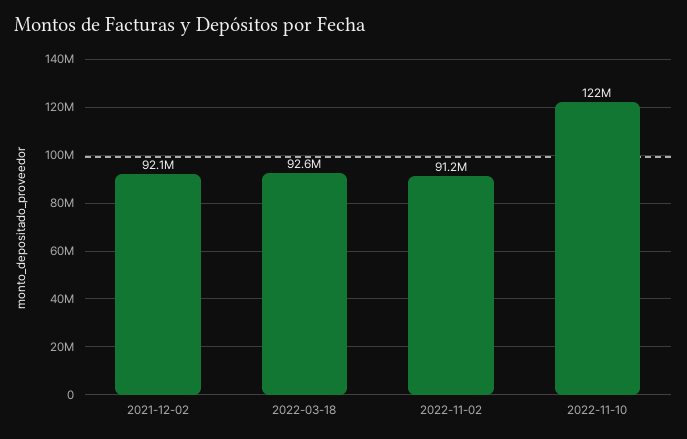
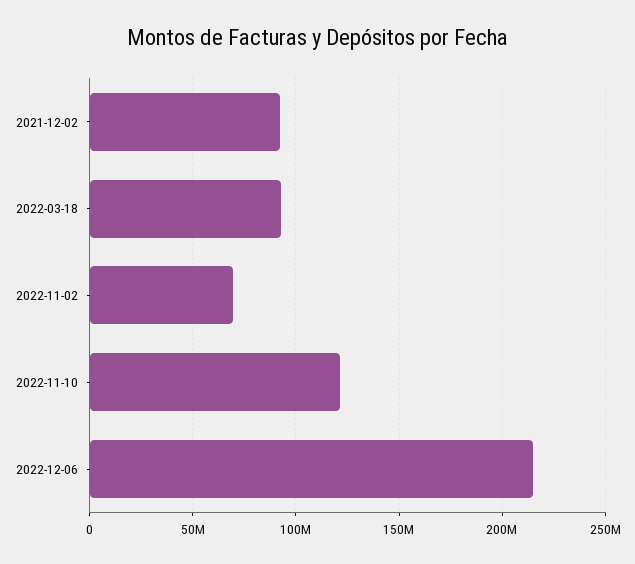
2022-11-02: 91200000 -> 70000000
2022-12-06: none -> 215000000

